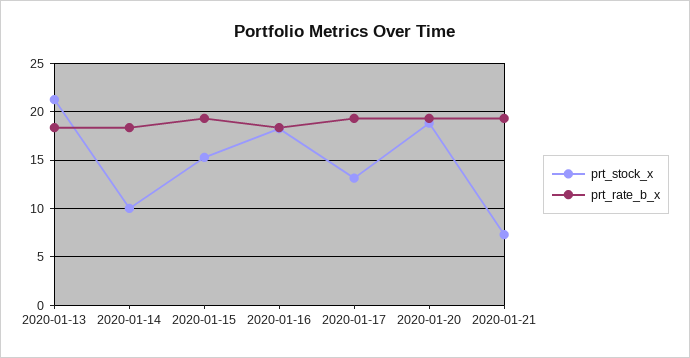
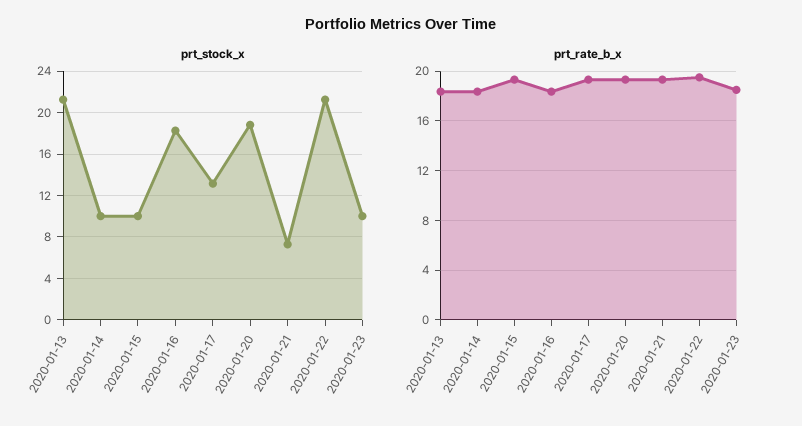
prt_stock_x, 2020-01-15: 15 -> 10
prt_stock_x, 2020-01-22: none -> 21
prt_stock_x, 2020-01-23: none -> 10
prt_rate_b_x, 2020-01-22: none -> 19.5
prt_rate_b_x, 2020-01-23: none -> 18.5

